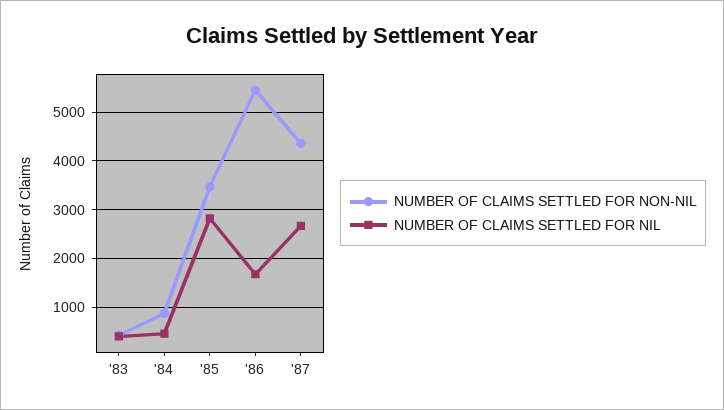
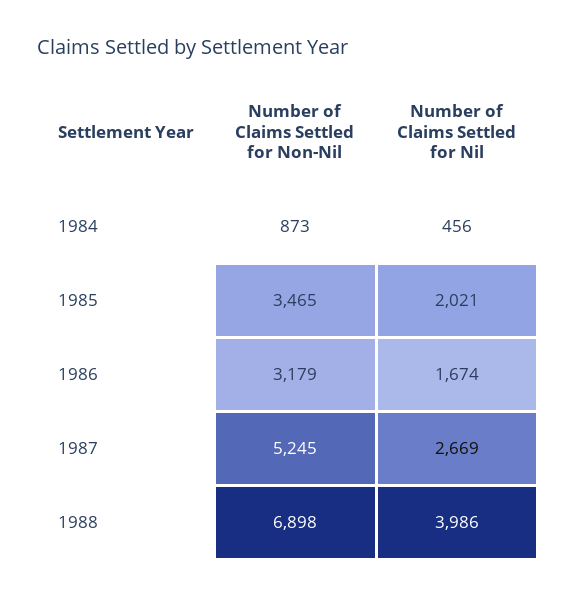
NUMBER OF CLAIMS SETTLED FOR NON-NIL, '83: 400 -> none
NUMBER OF CLAIMS SETTLED FOR NIL, '83: 400 -> none
NUMBER OF CLAIMS SETTLED FOR NIL, '85: 2800 -> 2021
NUMBER OF CLAIMS SETTLED FOR NON-NIL, '86: 5400 -> 3179
NUMBER OF CLAIMS SETTLED FOR NON-NIL, '87: 4400 -> 5245
NUMBER OF CLAIMS SETTLED FOR NON-NIL, 1988: none -> 6898
NUMBER OF CLAIMS SETTLED FOR NIL, 1988: none -> 3986

